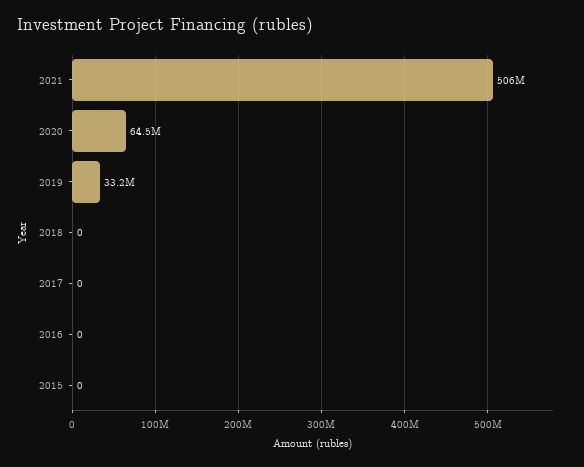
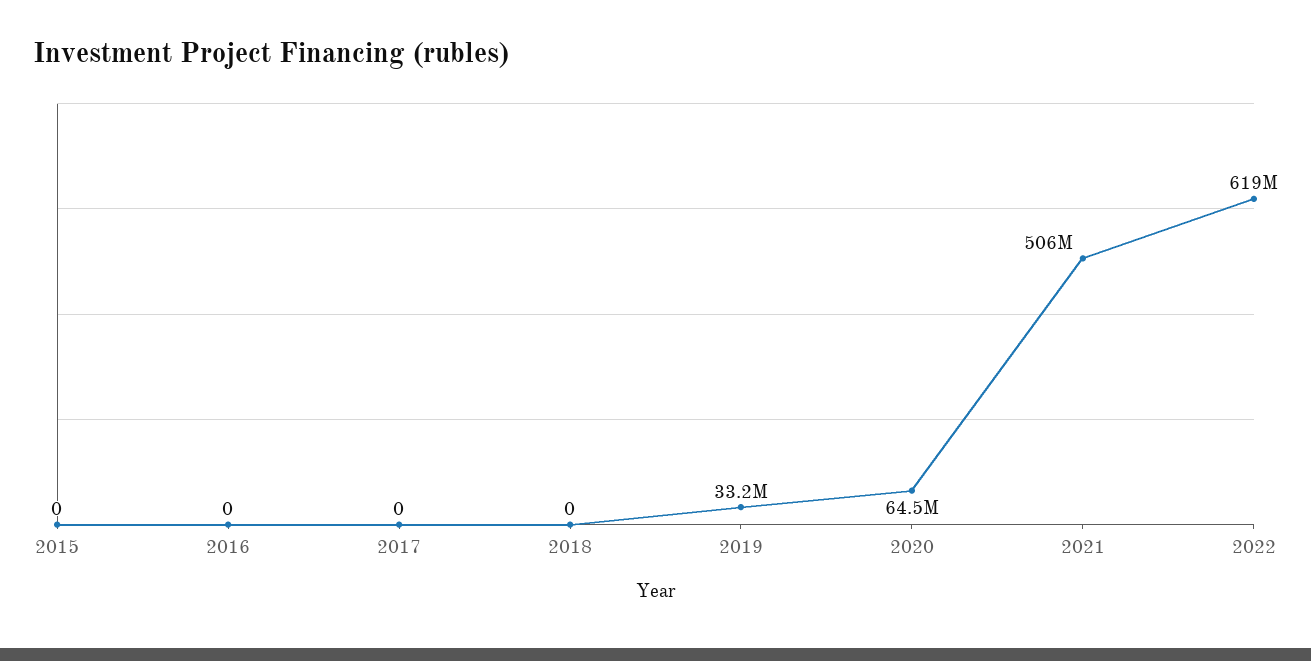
2022: none -> 619000000

